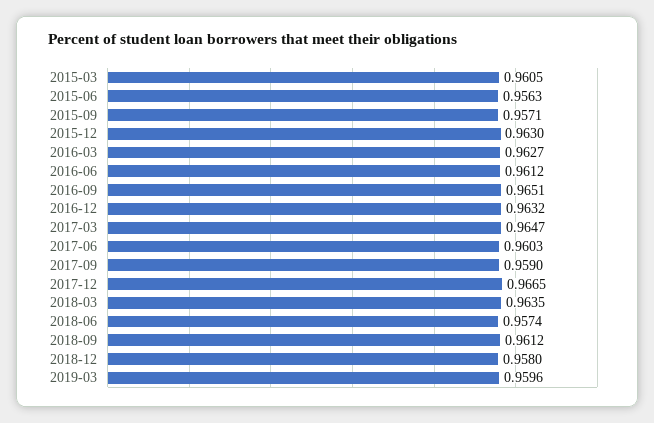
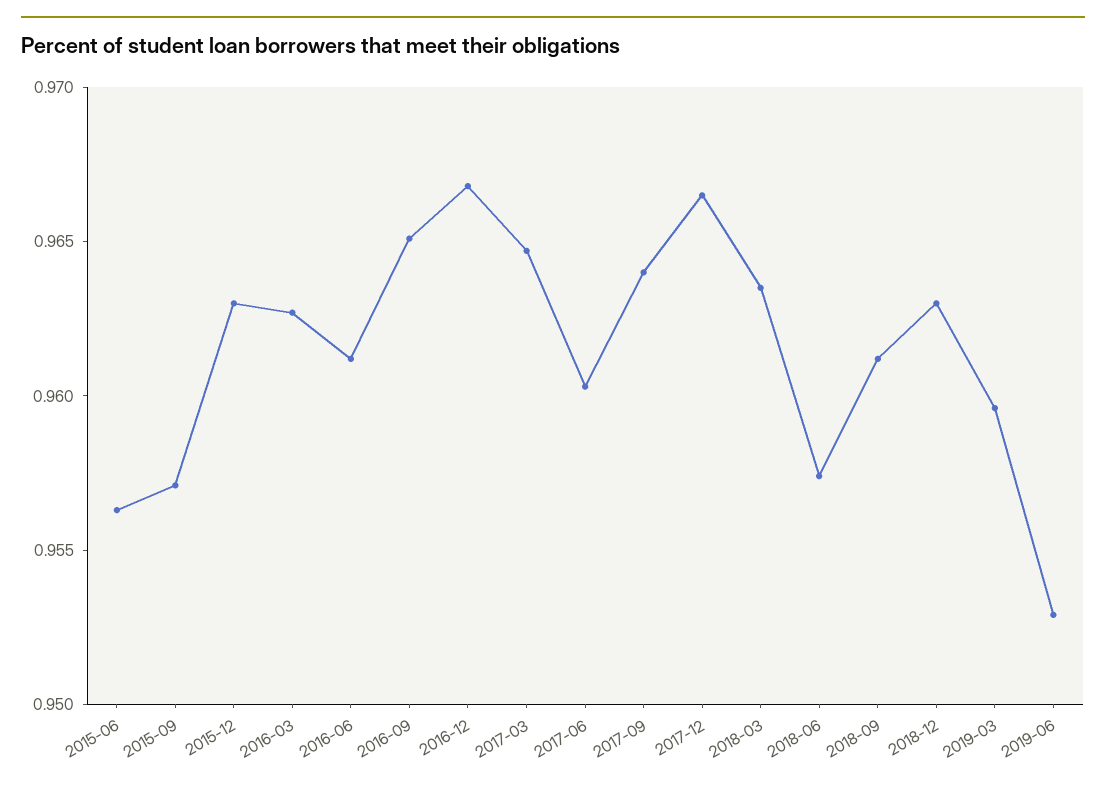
2015-03: 0.9605 -> none
2016-12: 0.9632 -> 0.967
2017-09: 0.959 -> 0.964
2018-12: 0.958 -> 0.963
2019-06: none -> 0.953

